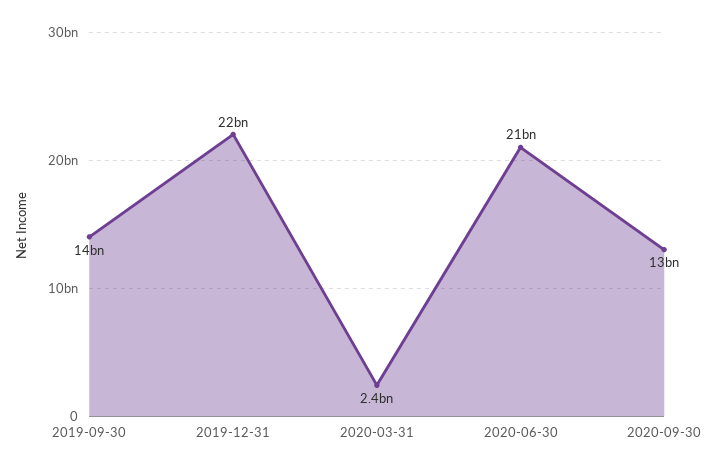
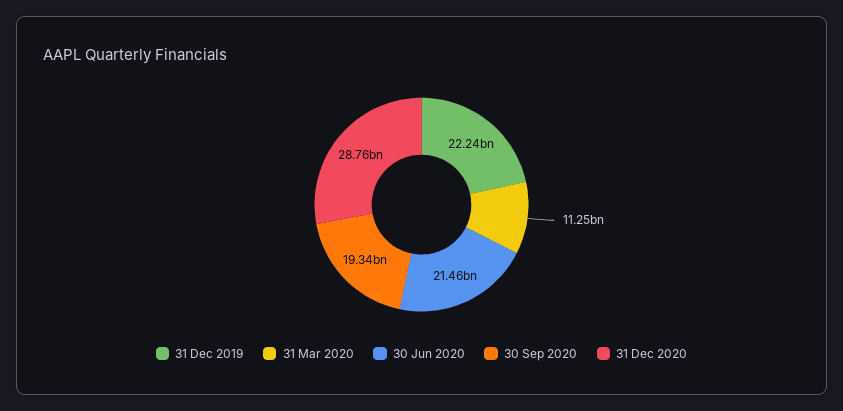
2019-09-30: 14000000000 -> none
2020-03-31: 2400000000 -> 11250000000
2020-09-30: 13000000000 -> 19340000000
31 Dec 2020: none -> 28760000000

